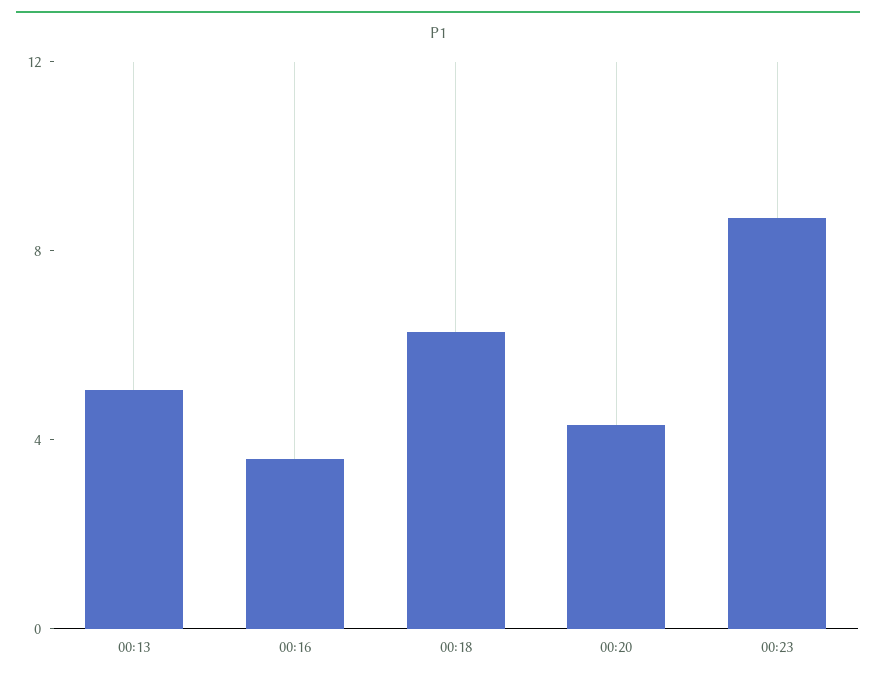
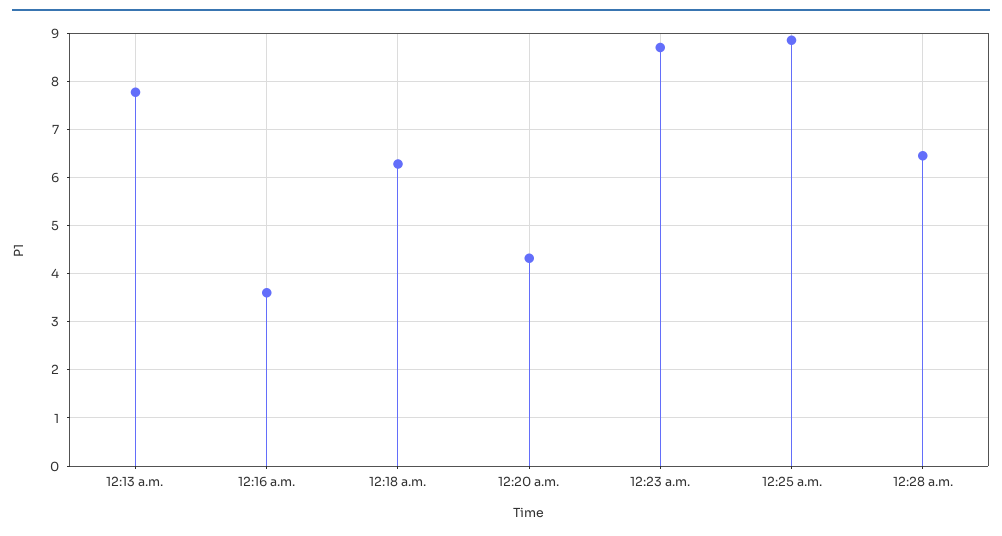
00:13: 5 -> 7.8
12:25 a.m.: none -> 8.8
12:28 a.m.: none -> 6.4

